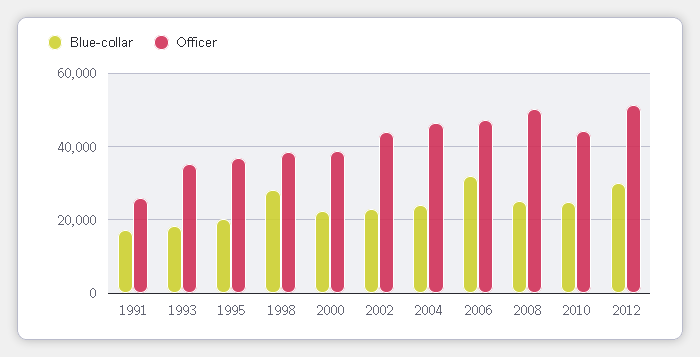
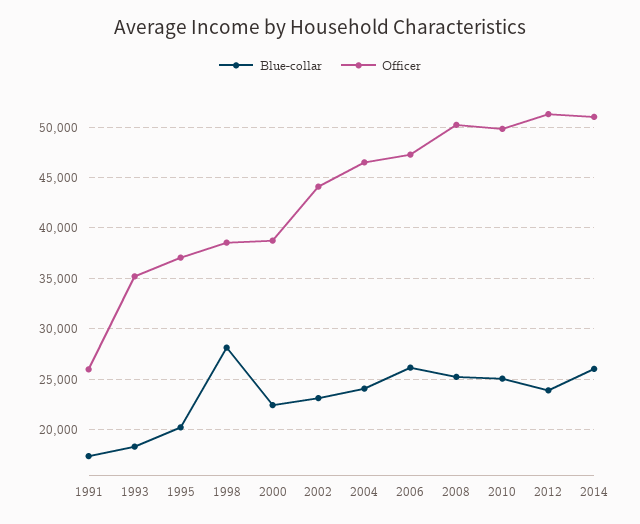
Blue-collar, 2006: 32000 -> 26000
Officer, 2010: 44000 -> 50000
Blue-collar, 2012: 30000 -> 24000
Blue-collar, 2014: none -> 26000
Officer, 2014: none -> 51000

